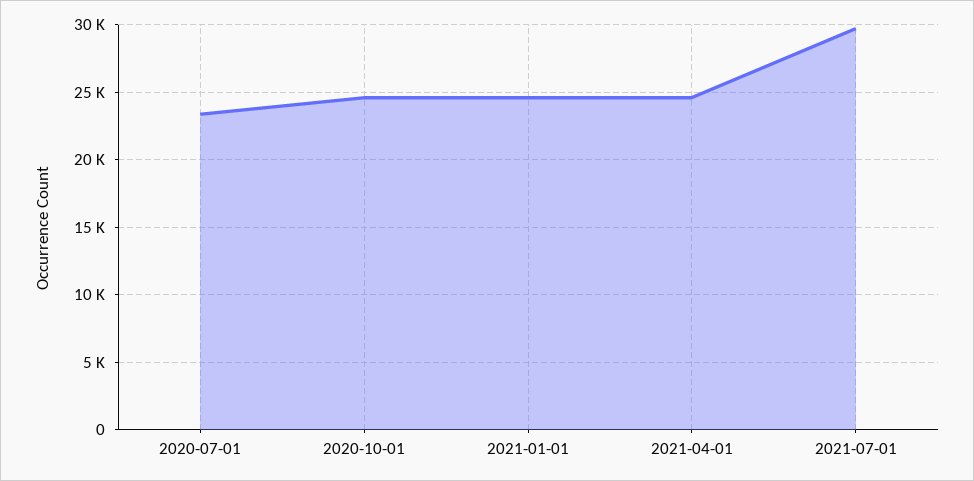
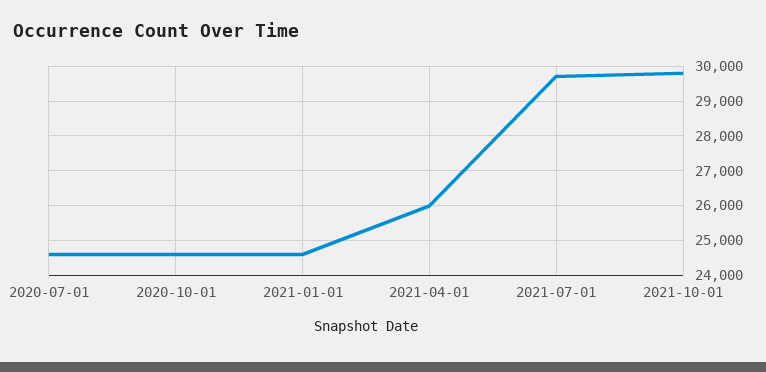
2020-07-01: 23500 -> 24600
2021-04-01: 24500 -> 26000
2021-10-01: none -> 29800

